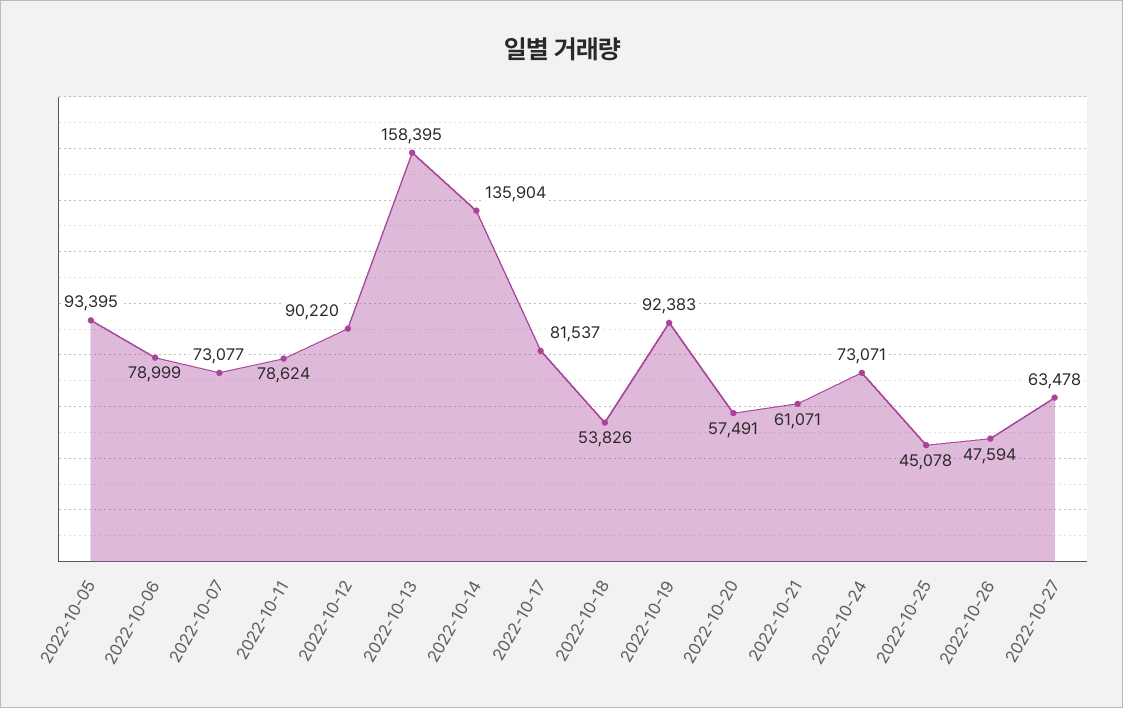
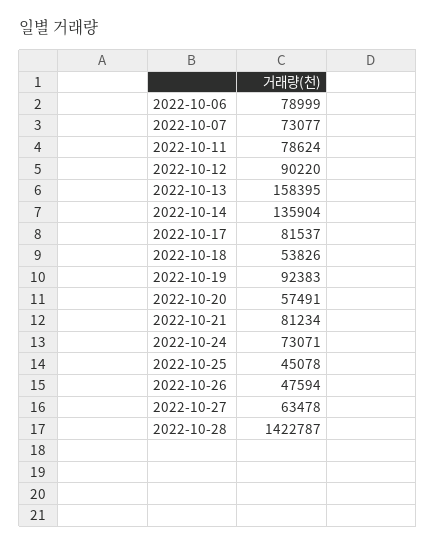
2022-10-05: 93395 -> none
2022-10-21: 61071 -> 81234
2022-10-28: none -> 1422787

